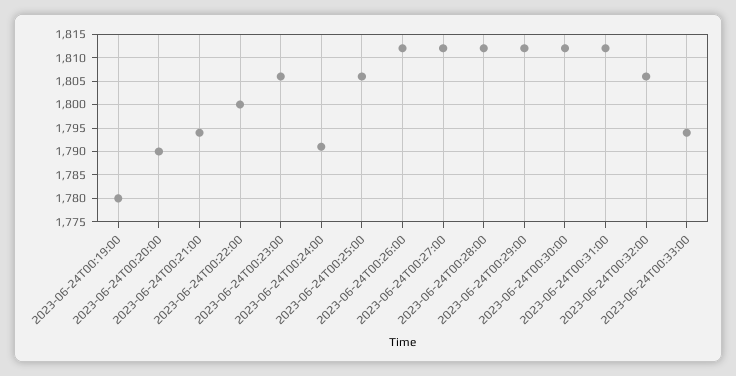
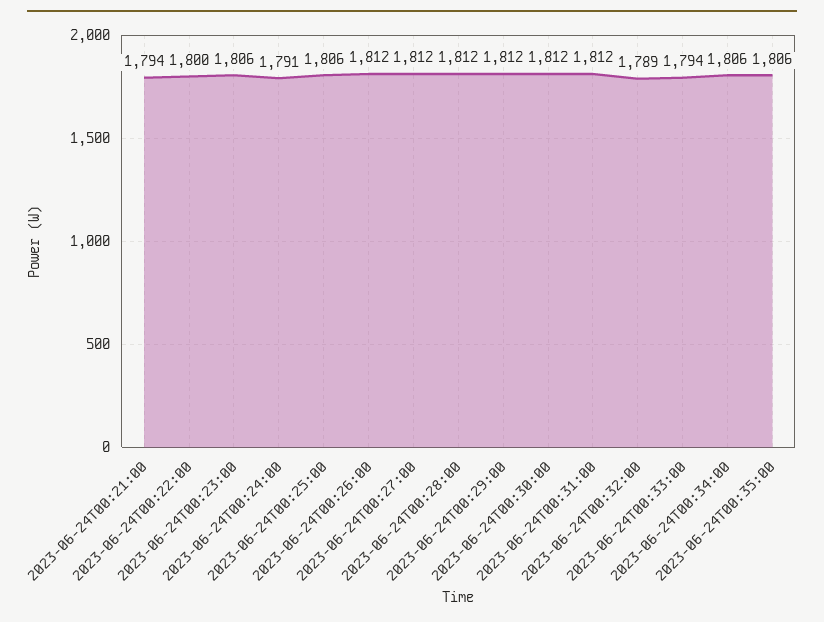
2023-06-24T00:19:00: 1780 -> none
2023-06-24T00:20:00: 1790 -> none
2023-06-24T00:32:00: 1805 -> 1789
2023-06-24T00:34:00: none -> 1806
2023-06-24T00:35:00: none -> 1806

